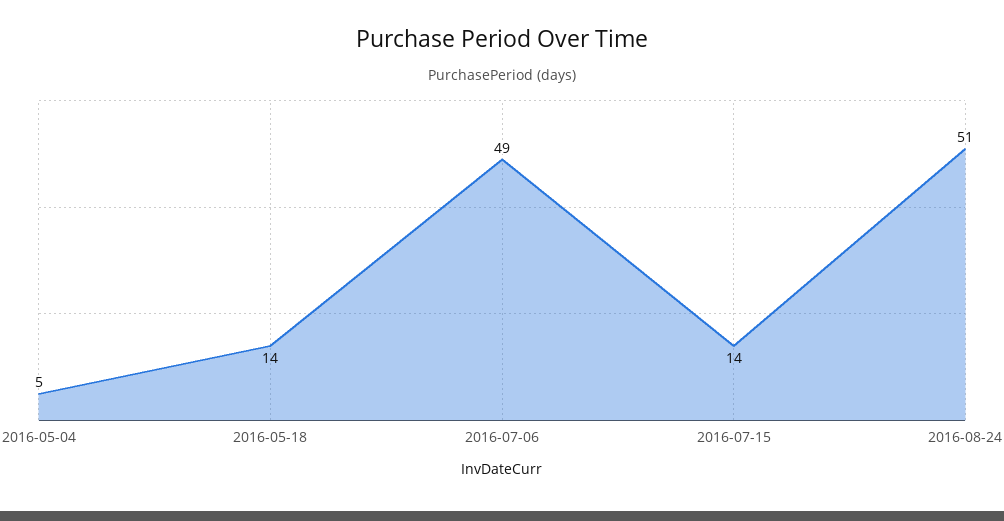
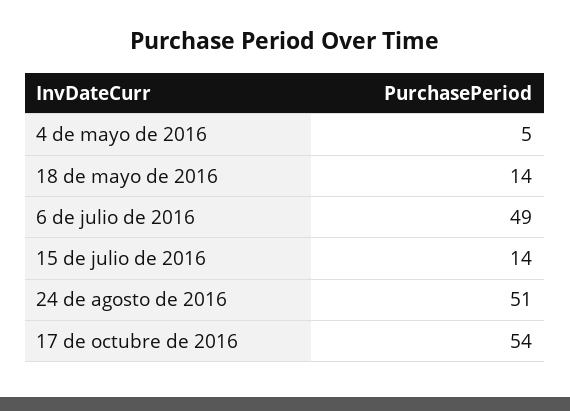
17 de octubre de 2016: none -> 54

